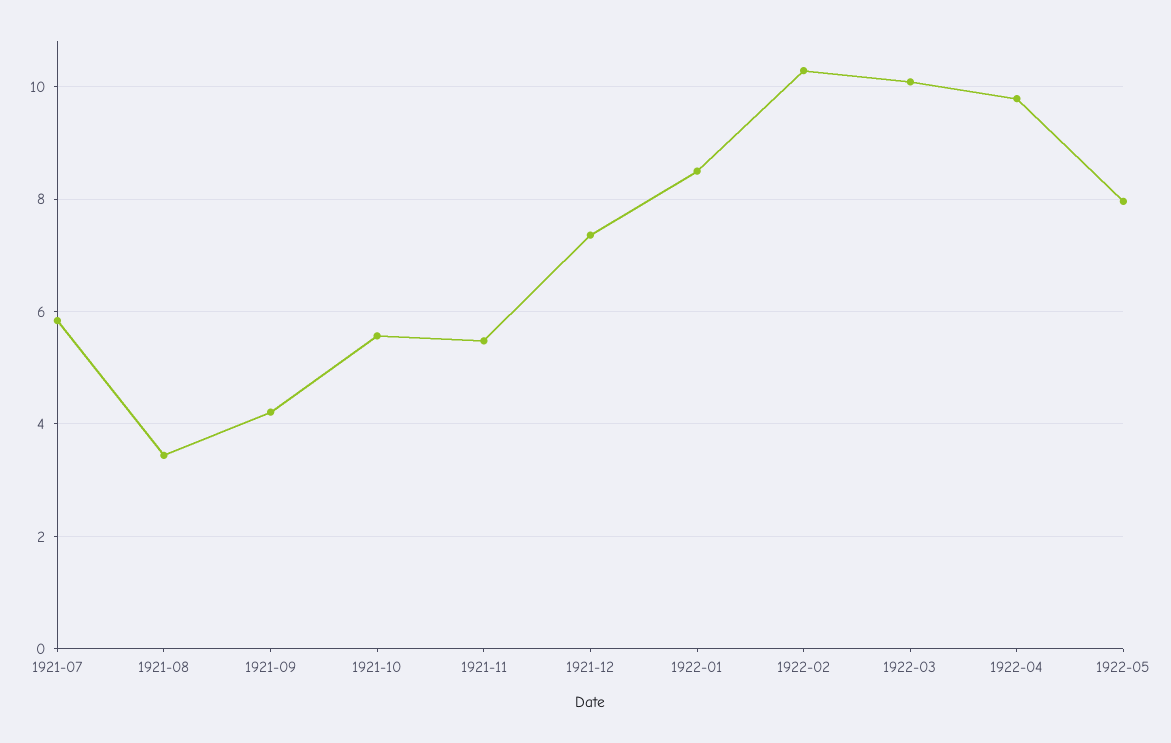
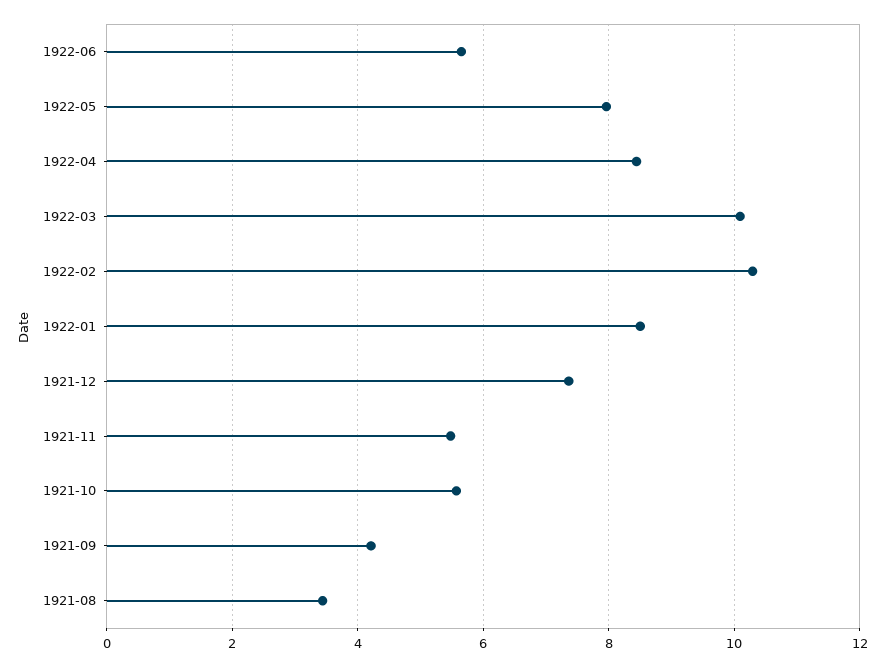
1921-07: 5.8 -> none
1922-04: 9.8 -> 8.4
1922-06: none -> 5.6

